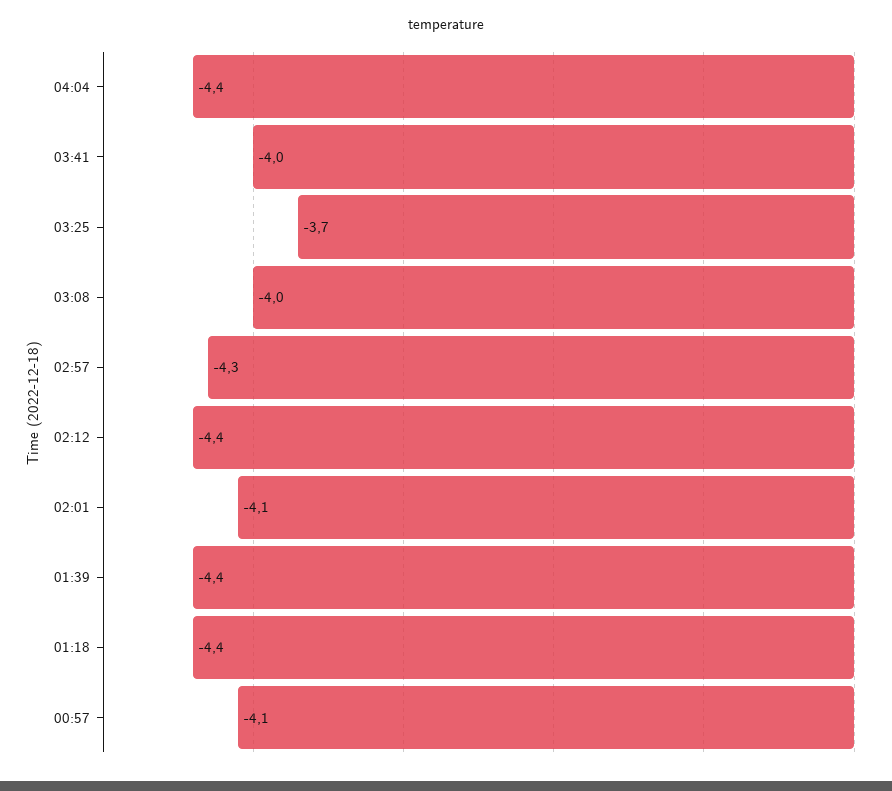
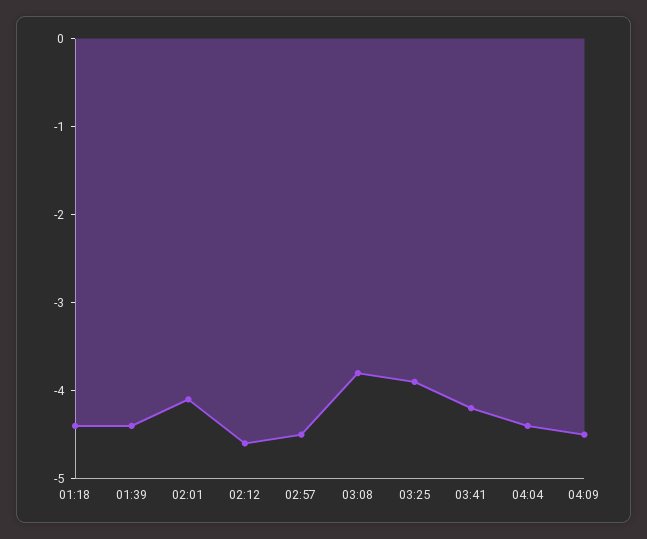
03:41: -4 -> -4.2
03:25: -3.7 -> -3.9
03:08: -4 -> -3.8
02:57: -4.3 -> -4.5
02:12: -4.4 -> -4.6
00:57: -4.1 -> none
04:09: none -> -4.5

